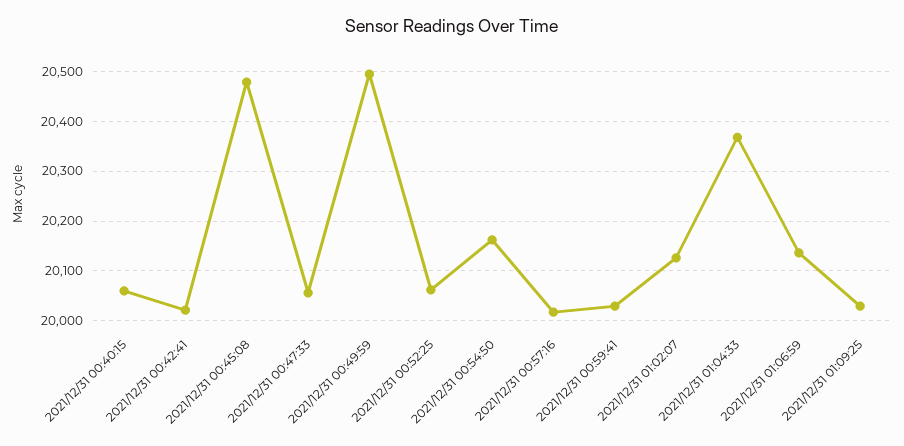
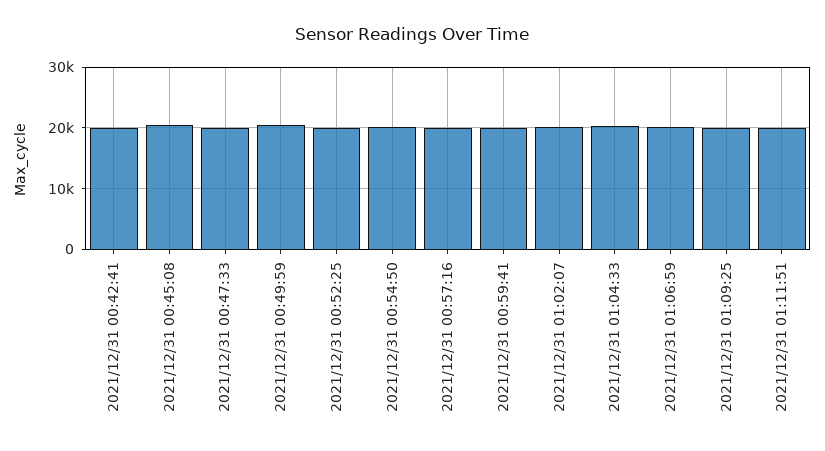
2021/12/31 00:40:15: 20060 -> none
2021/12/31 01:11:51: none -> 20000

